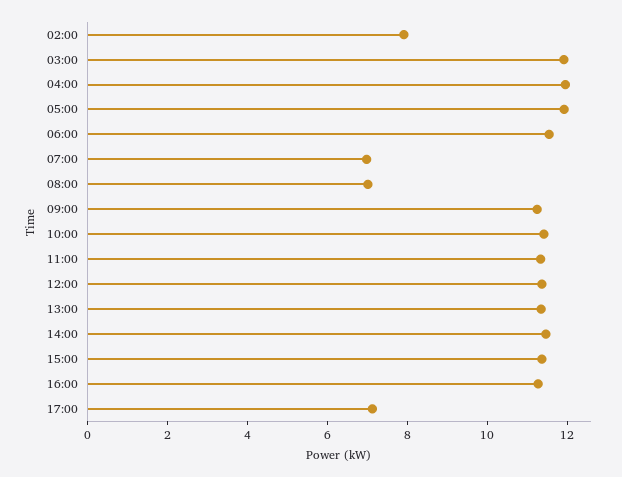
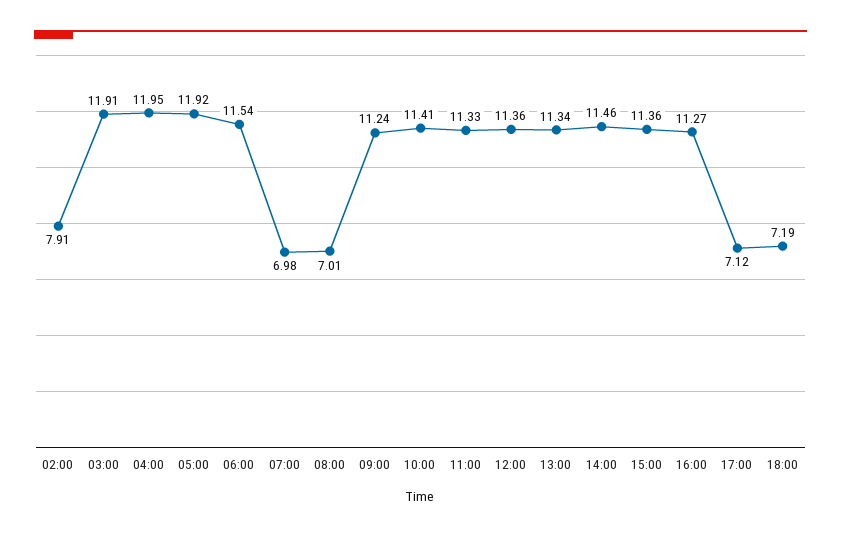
18:00: none -> 7.19

